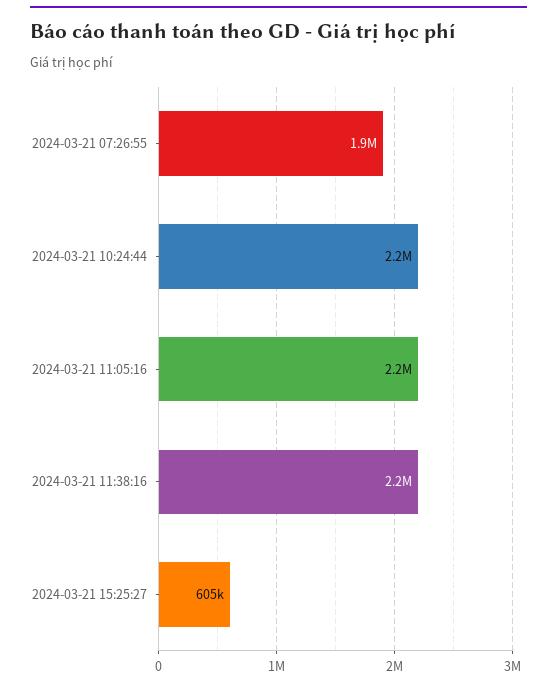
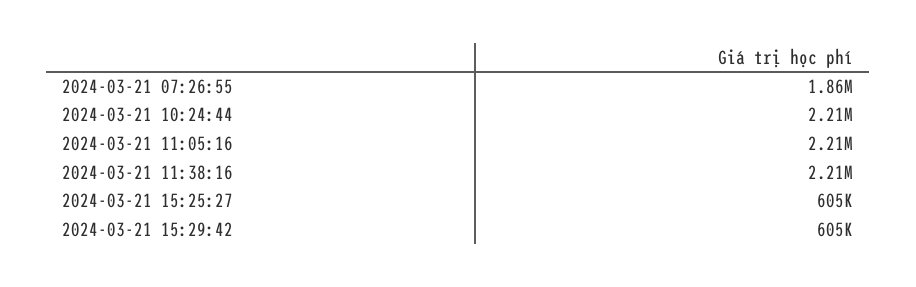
2024-03-21 15:29:42: none -> 605000

